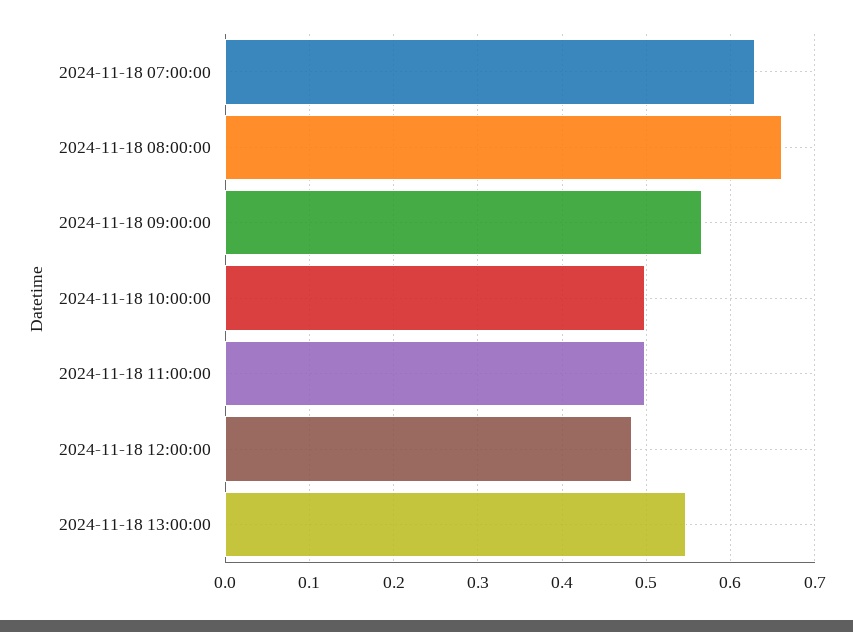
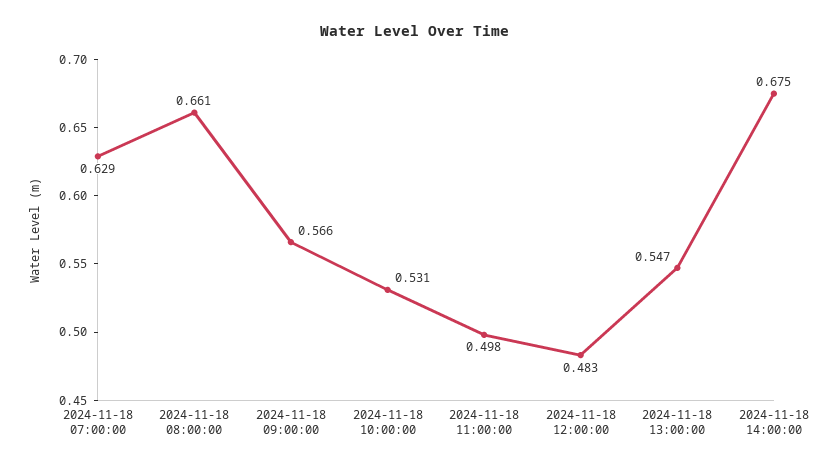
2024-11-18 10:00:00: 0.5 -> 0.531
2024-11-18 14:00:00: none -> 0.675

